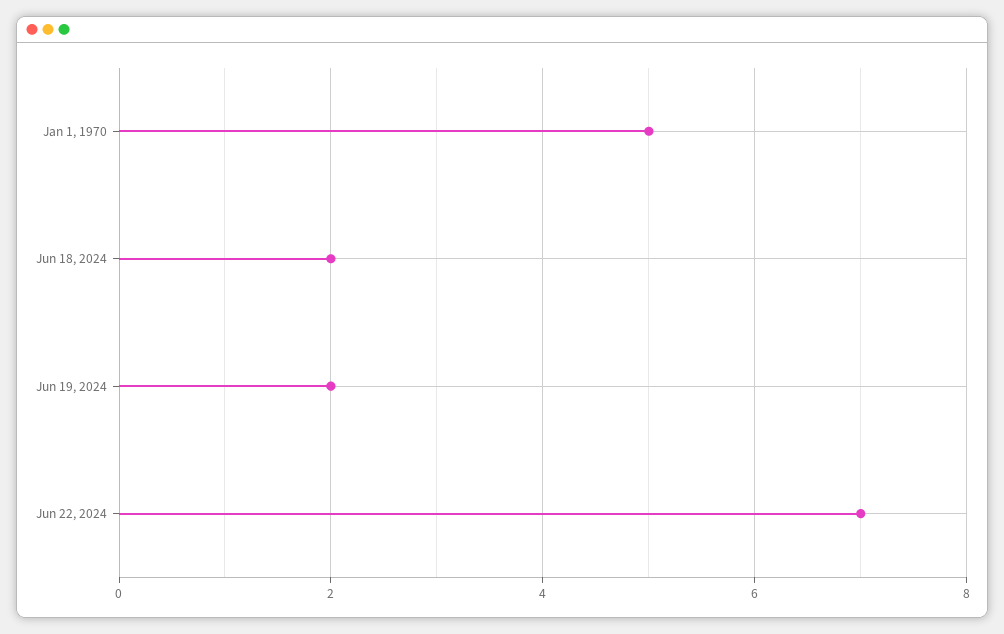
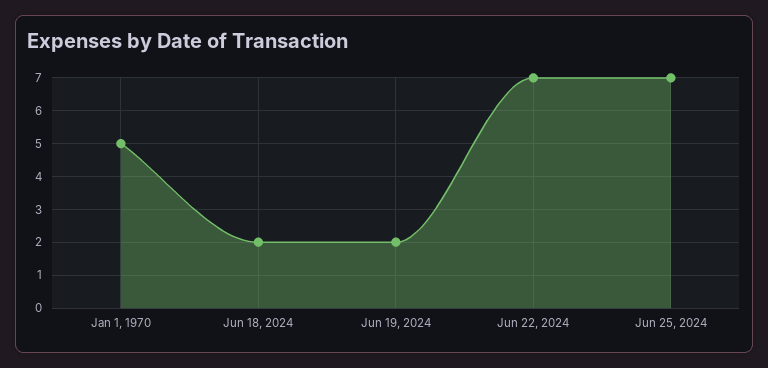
Jun 25, 2024: none -> 7

